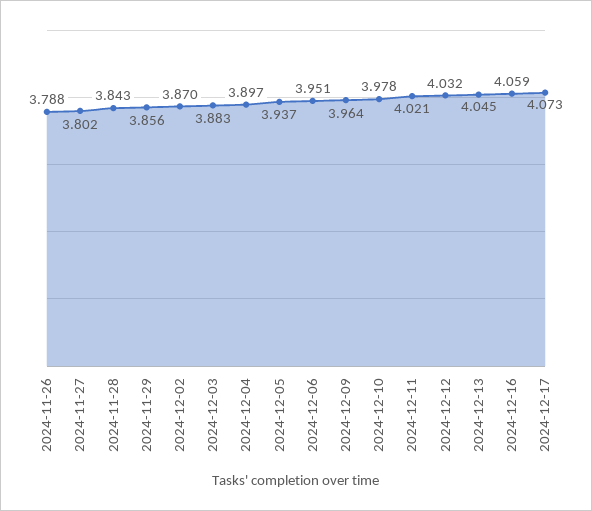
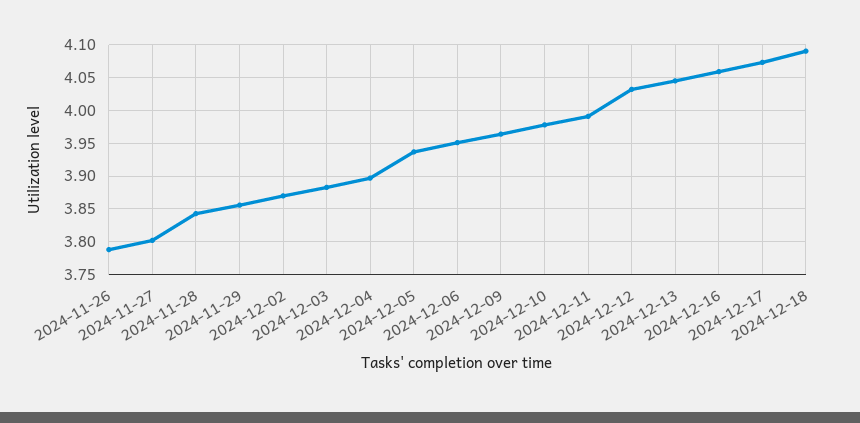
2024-12-11: 4.021 -> 3.99
2024-12-18: none -> 4.09

